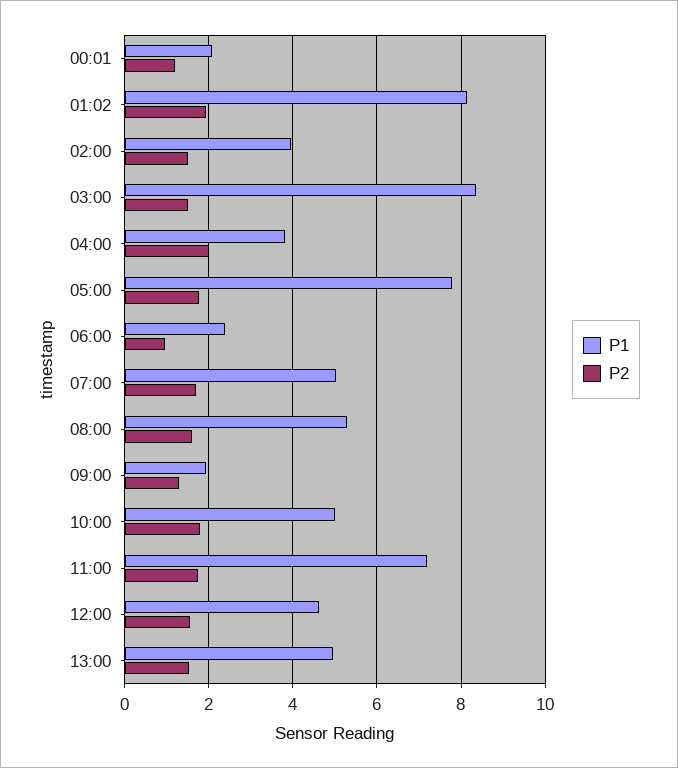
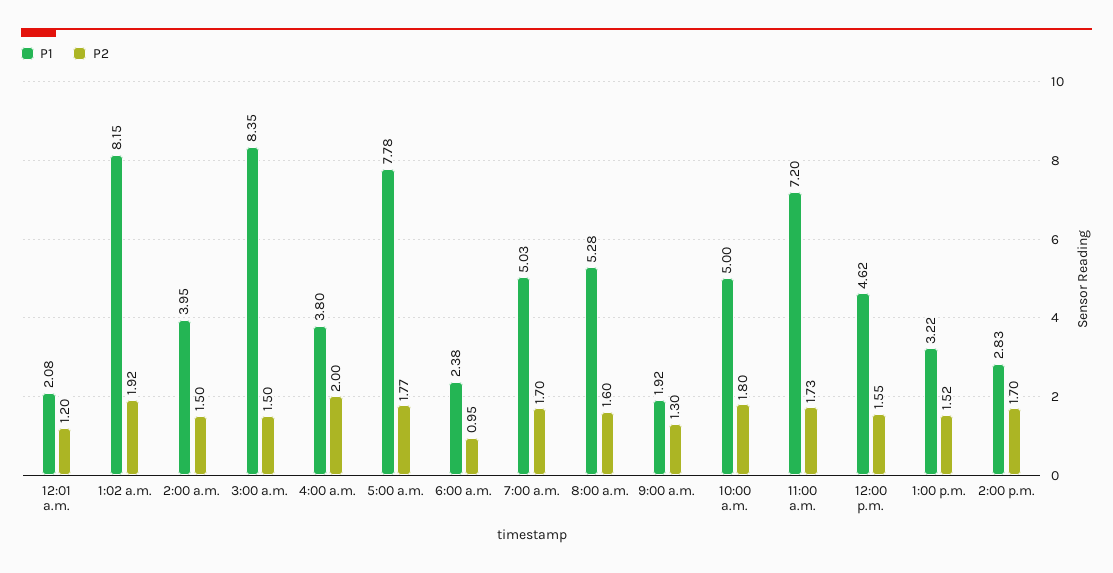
P1, 13:00: 5 -> 3.22
P1, 2:00 p.m.: none -> 2.83
P2, 2:00 p.m.: none -> 1.7

